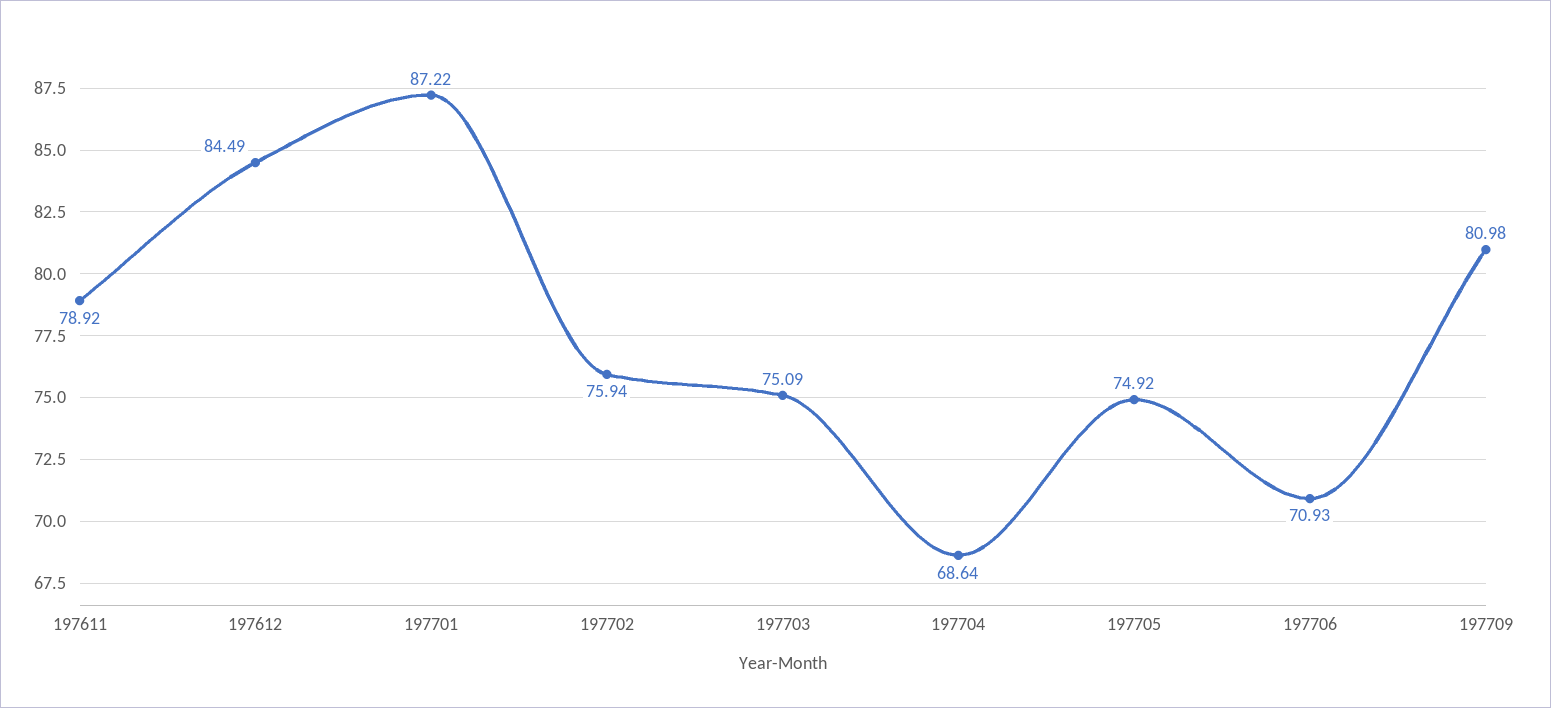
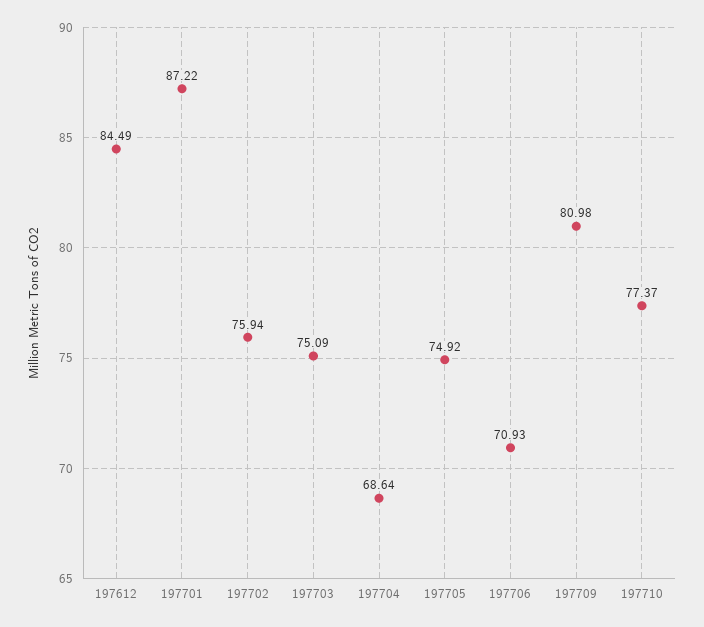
197611: 78.92 -> none
197710: none -> 77.37

